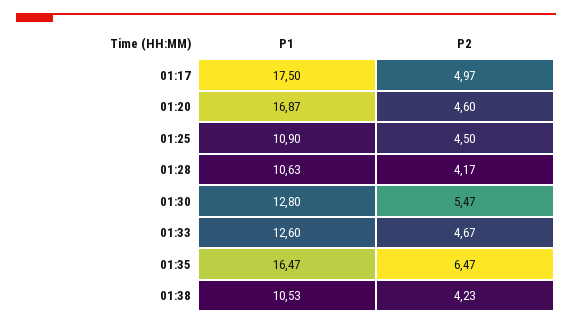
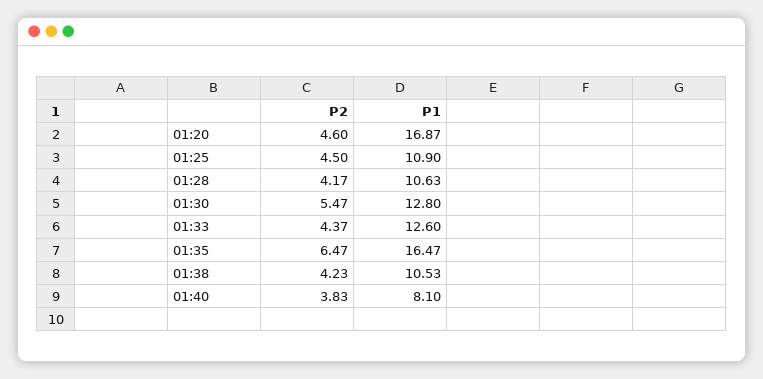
P1, 01:17: 17.5 -> none
P2, 01:17: 4.97 -> none
P2, 01:33: 4.67 -> 4.37
P2, 01:40: none -> 3.83
P1, 01:40: none -> 8.1

